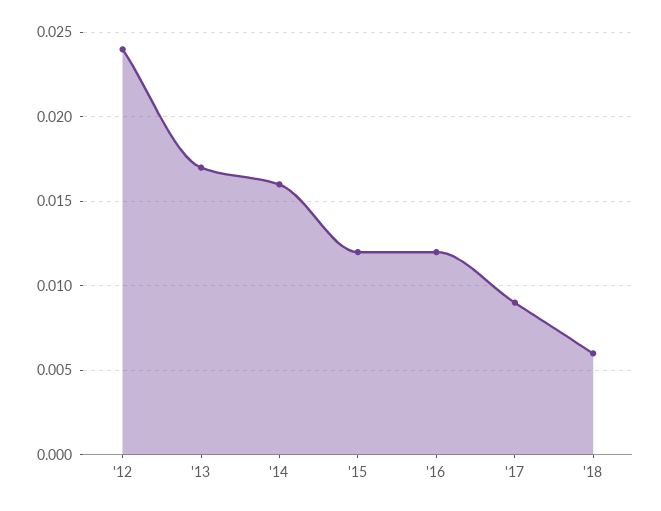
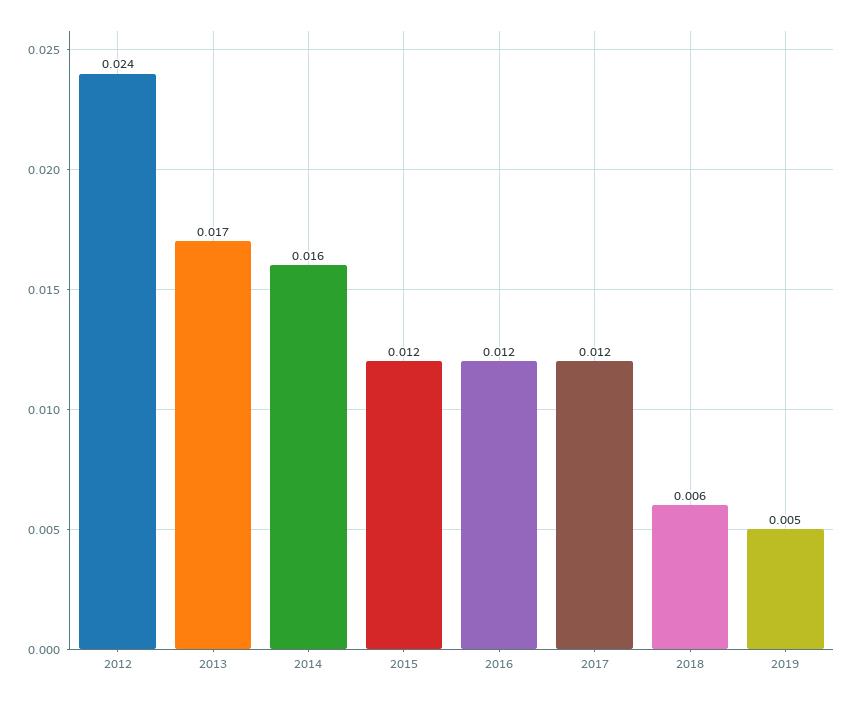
'17: 0.009 -> 0.012
2019: none -> 0.005

